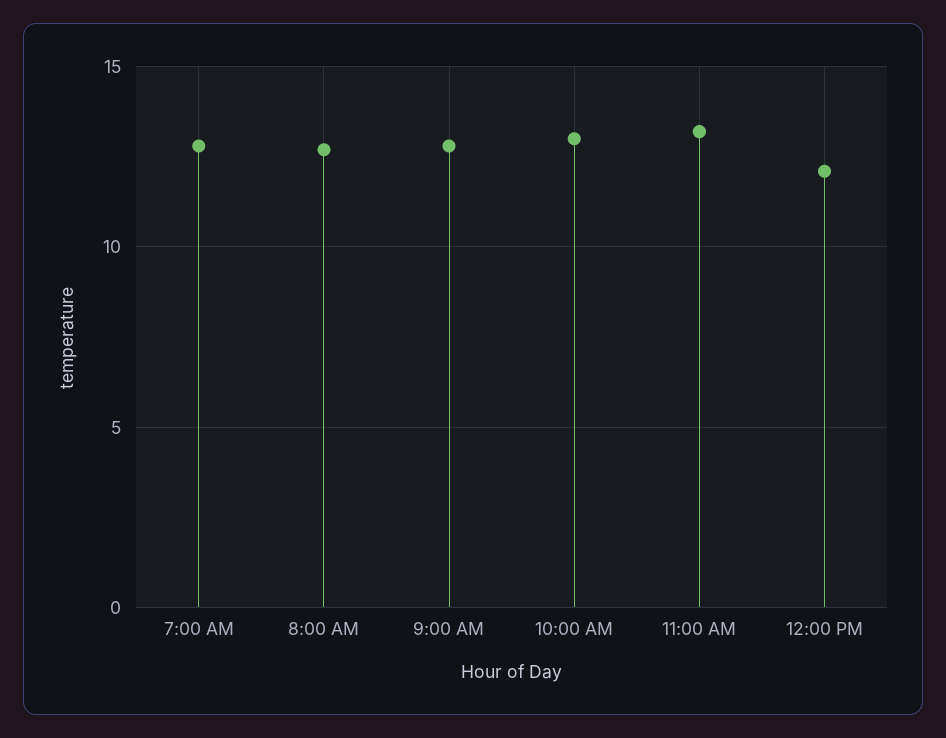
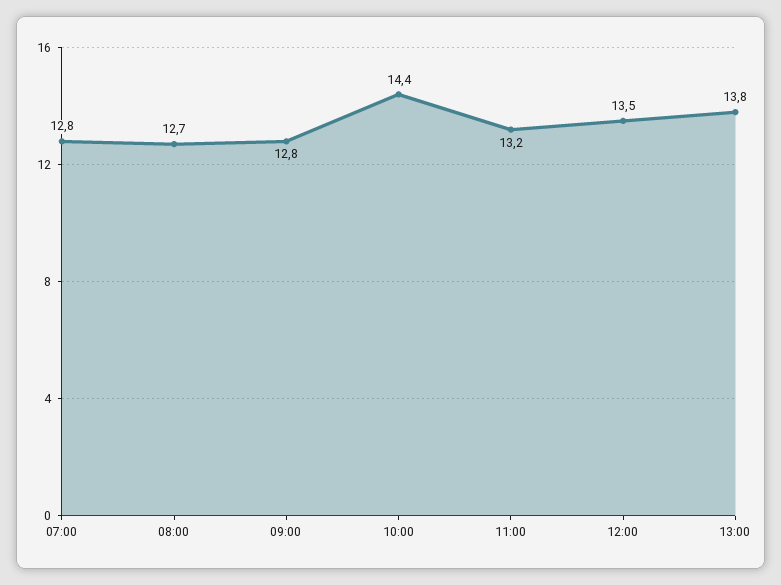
10:00 AM: 13 -> 14.4
12:00 PM: 12 -> 13.5
13:00: none -> 13.8

